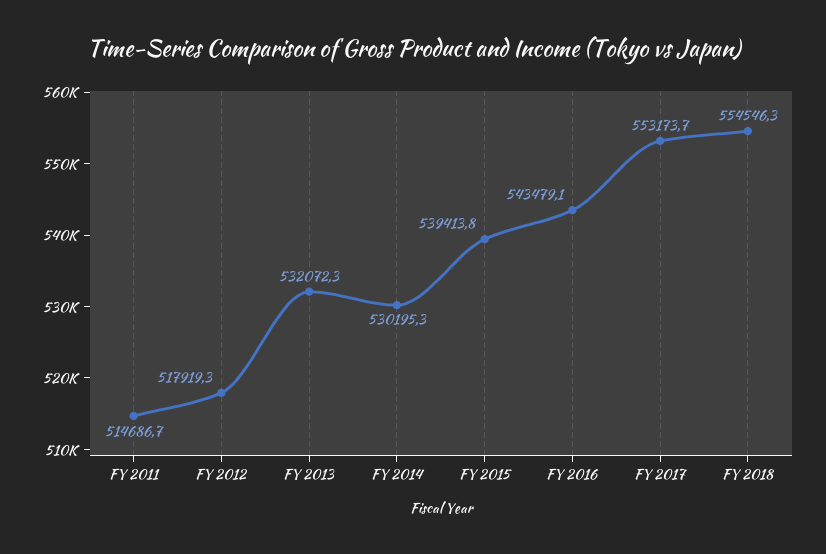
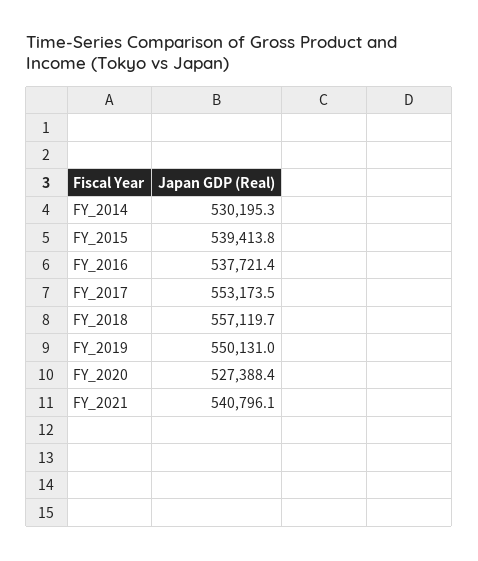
FY 2011: 514686.7 -> none
FY 2012: 517919.3 -> none
FY 2013: 532072.3 -> none
FY 2016: 543479.1 -> 537721.4
FY 2017: 553173.7 -> 553173.5
FY 2018: 554546.3 -> 557119.7
FY_2019: none -> 550131
FY_2020: none -> 527388.4
FY_2021: none -> 540796.1

